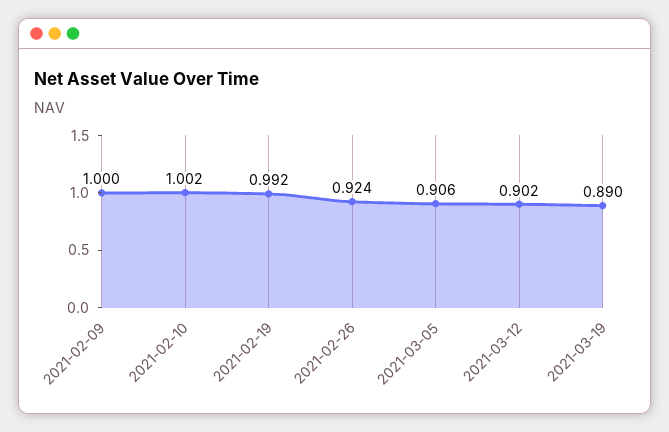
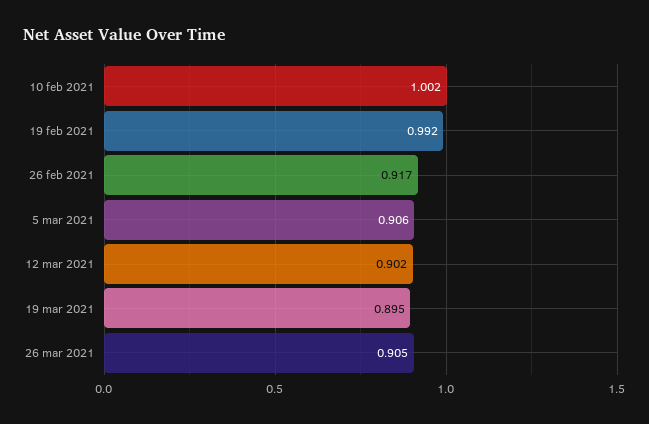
2021-02-09: 1 -> none
2021-02-26: 0.924 -> 0.917
2021-03-19: 0.89 -> 0.895
26 mar 2021: none -> 0.905

